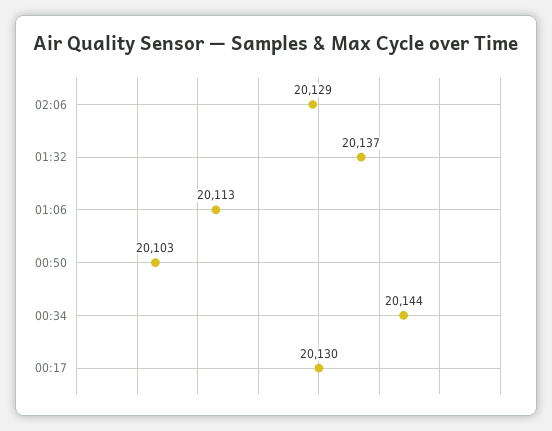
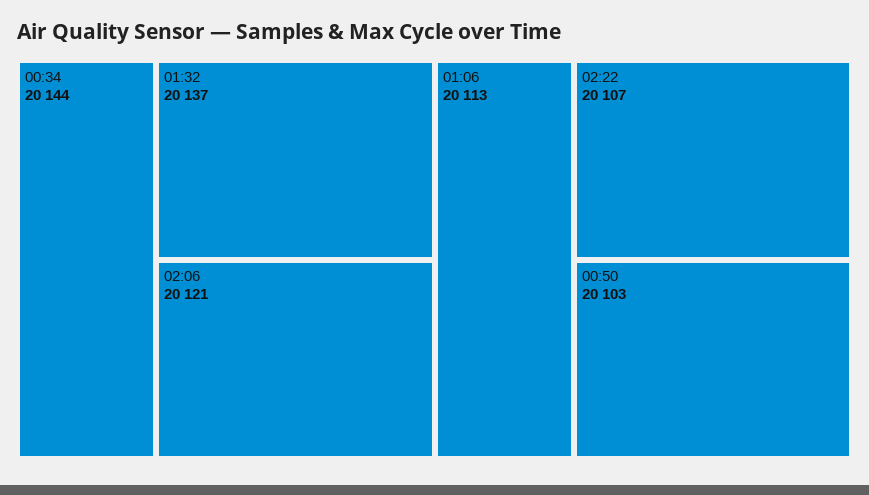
02:06: 20129 -> 20121
00:17: 20130 -> none
02:22: none -> 20107

